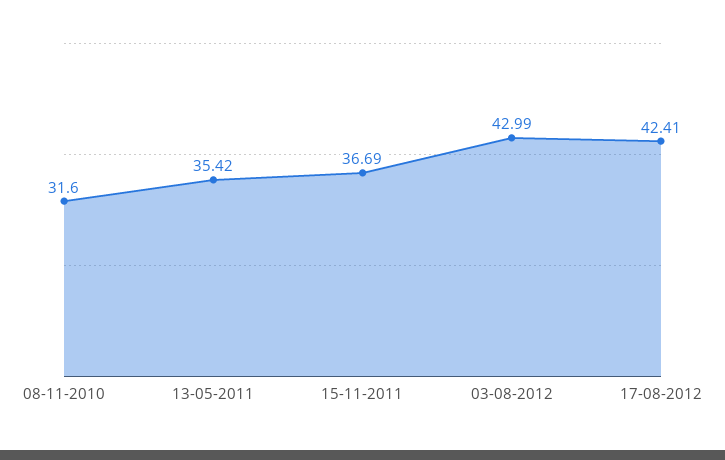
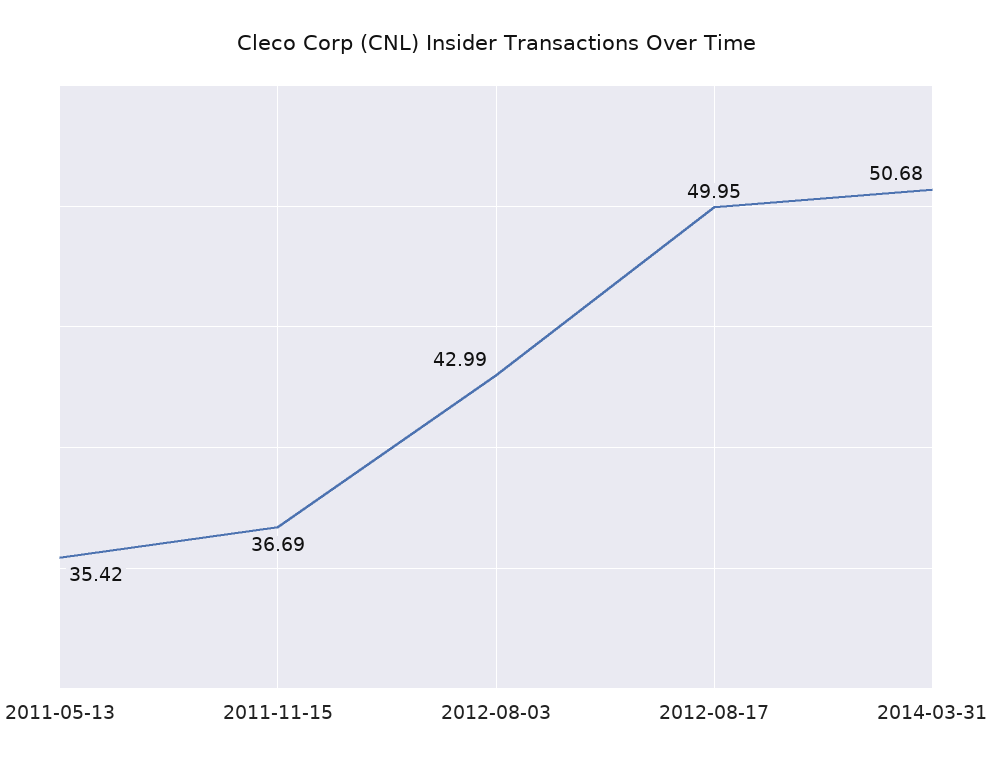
08-11-2010: 31.6 -> none
17-08-2012: 42.41 -> 49.95
2014-03-31: none -> 50.68

